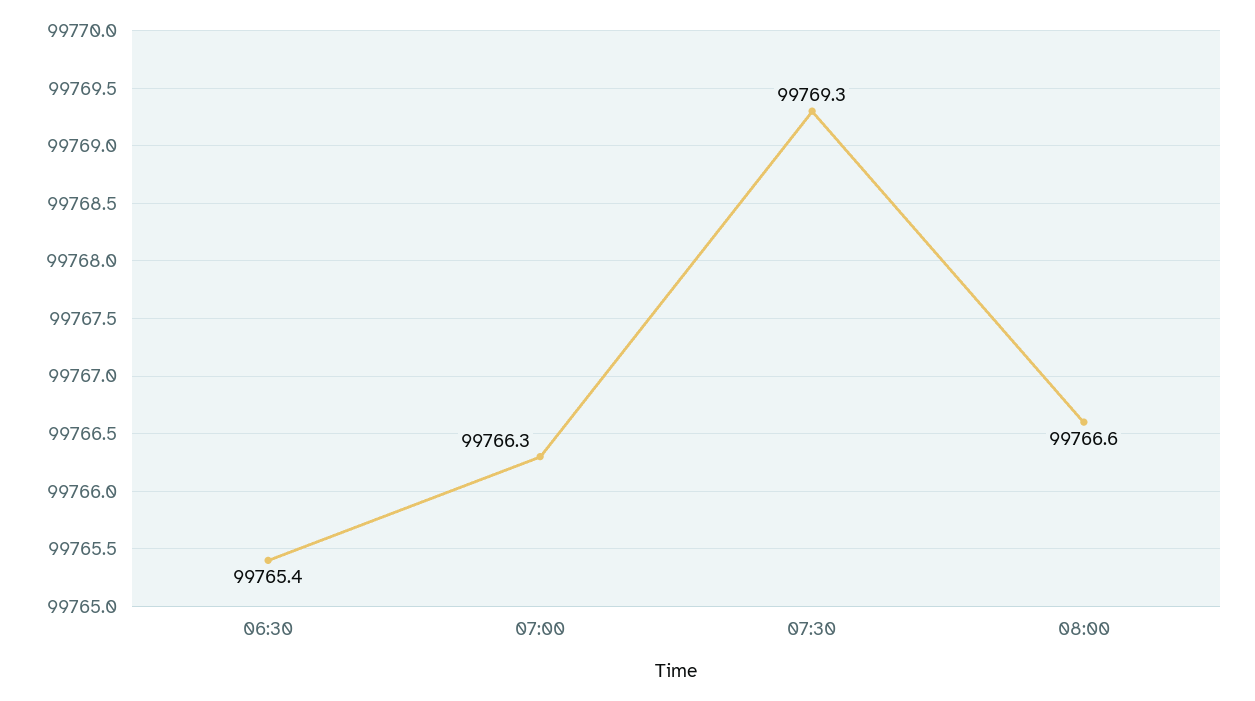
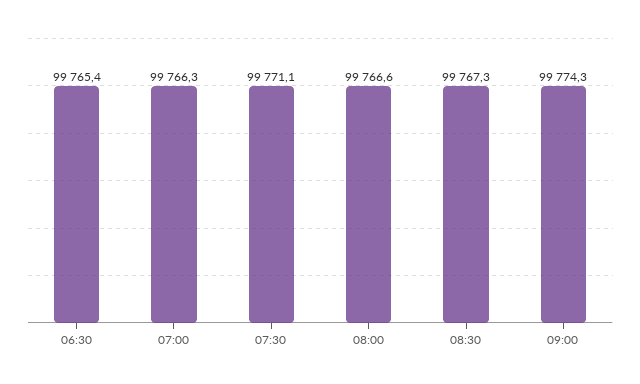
07:30: 99769.3 -> 99771.1
08:30: none -> 99767.3
09:00: none -> 99774.3

